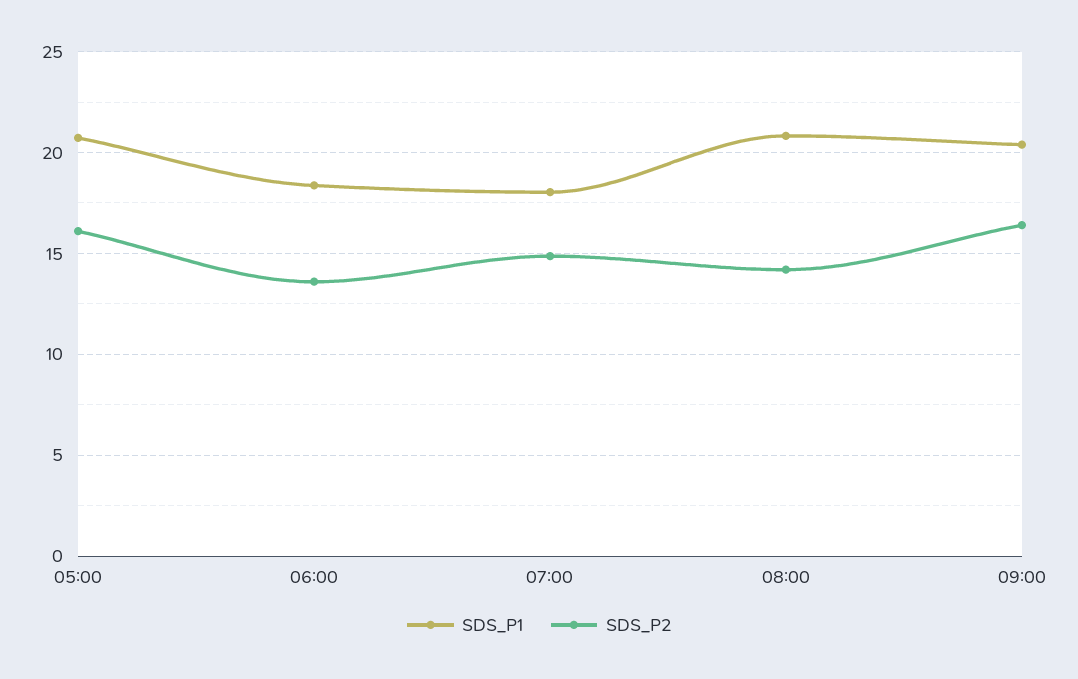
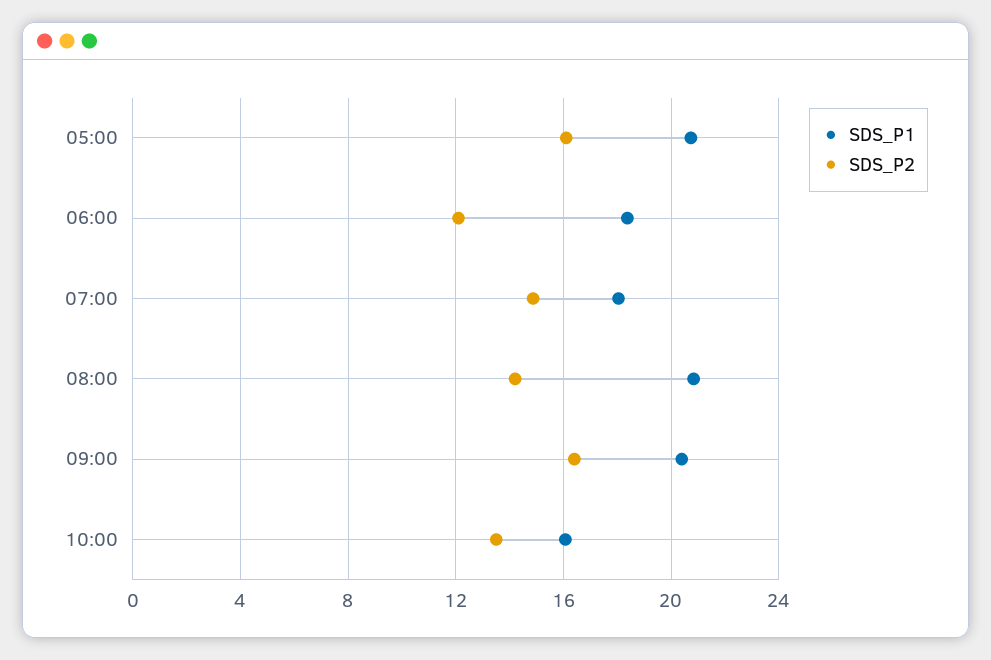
SDS_P2, 06:00: 13.5 -> 12
SDS_P1, 10:00: none -> 16
SDS_P2, 10:00: none -> 13.5

